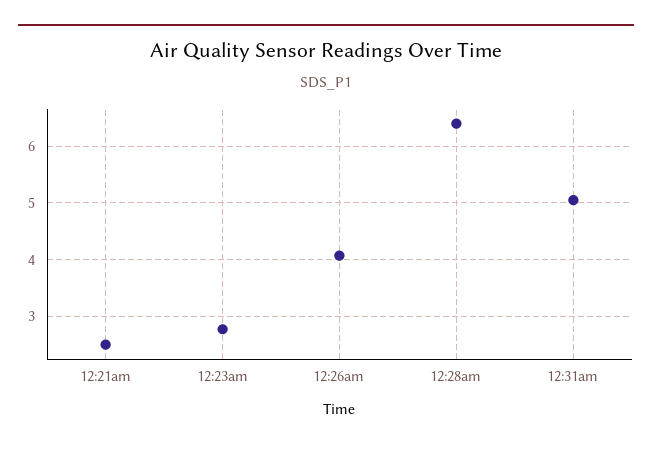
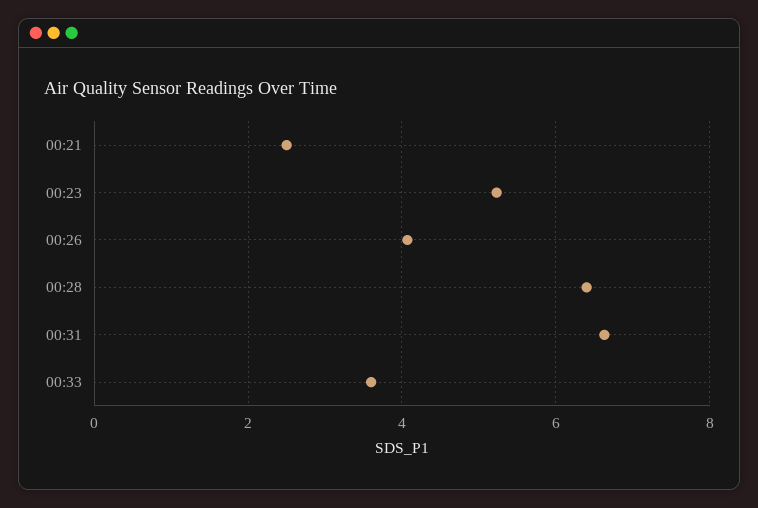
12:23am: 2.8 -> 5.2
12:31am: 5 -> 6.6
00:33: none -> 3.6

